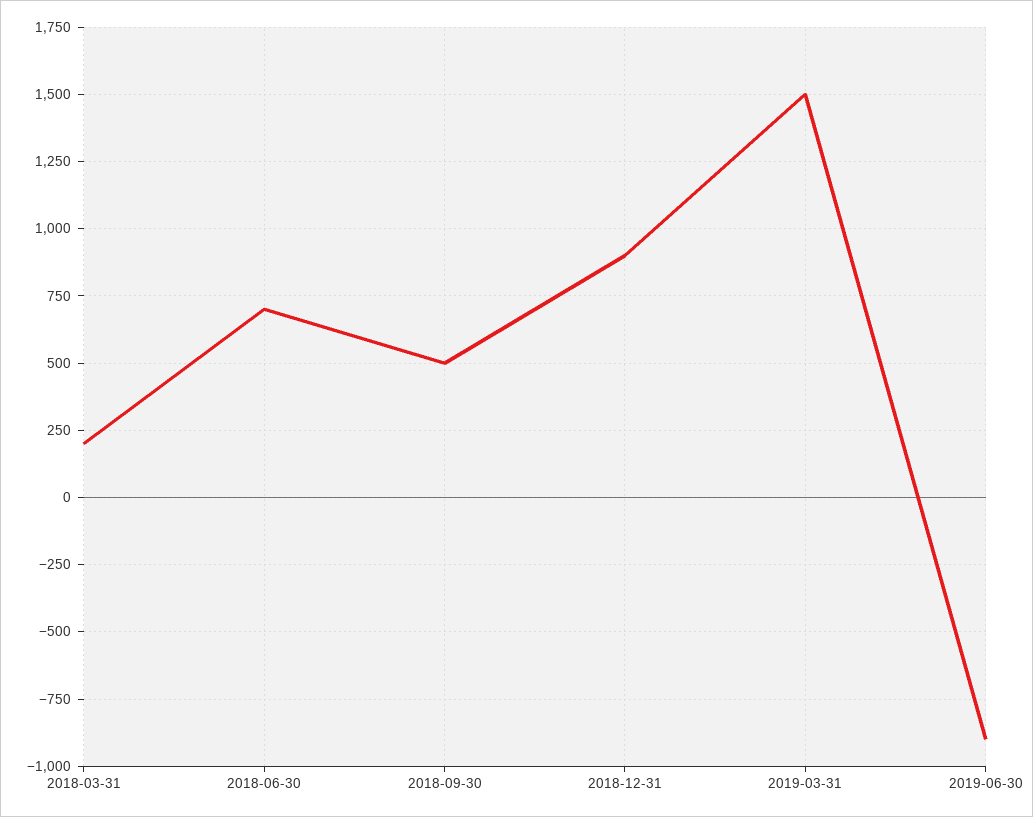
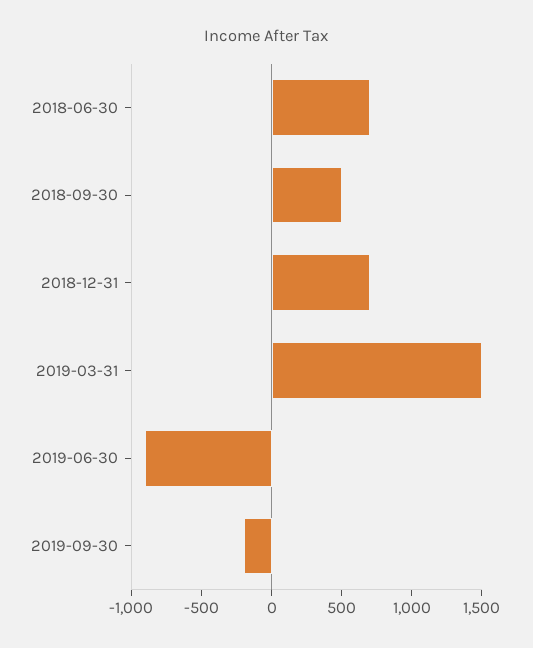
2018-03-31: 200 -> none
2018-12-31: 900 -> 700
2019-09-30: none -> -200

